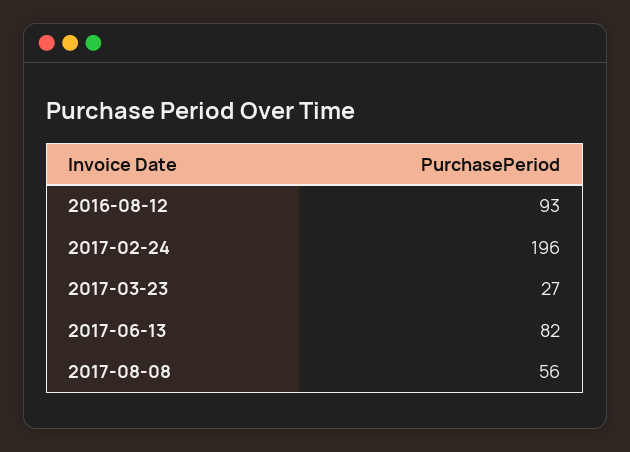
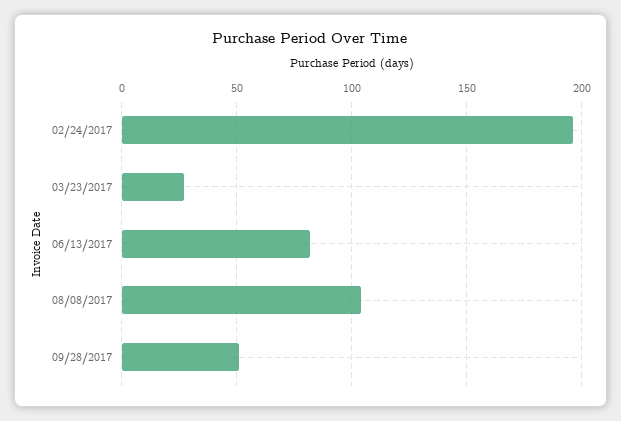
2016-08-12: 93 -> none
2017-08-08: 56 -> 105
09/28/2017: none -> 50

